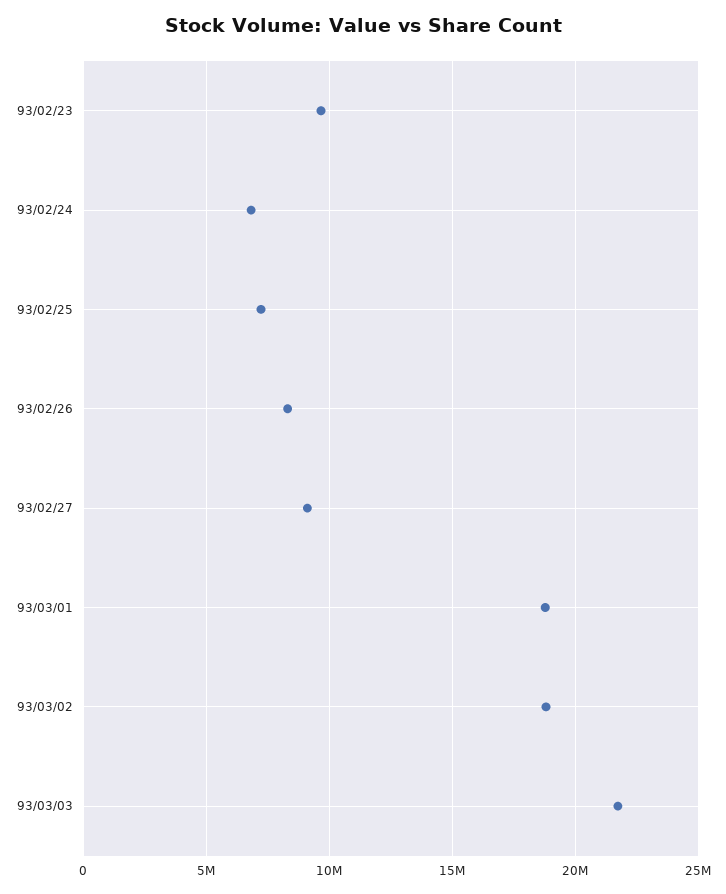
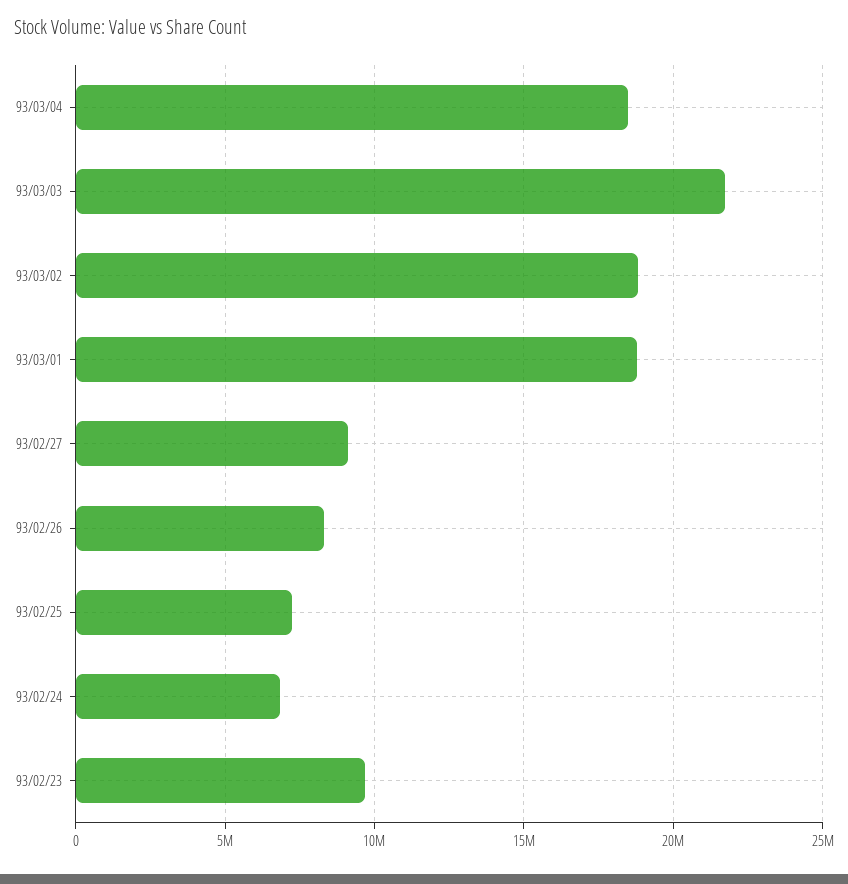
93/03/04: none -> 18500000

